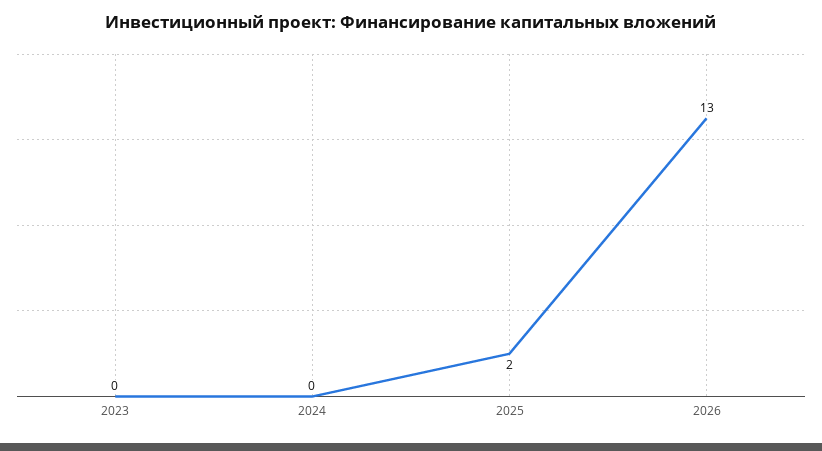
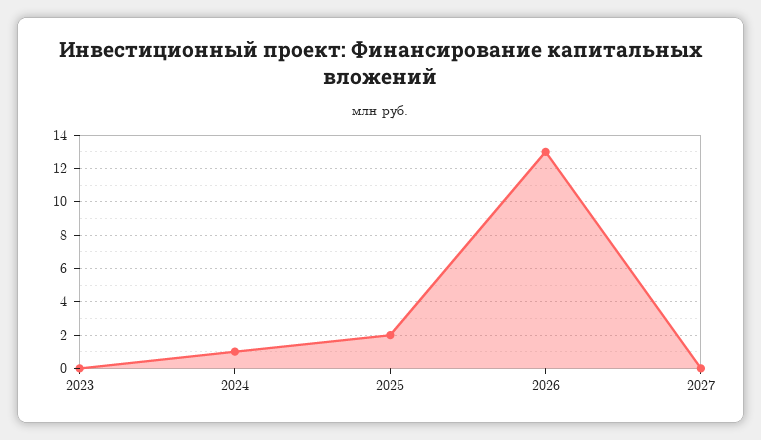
2024: 0 -> 1
2027: none -> 0

